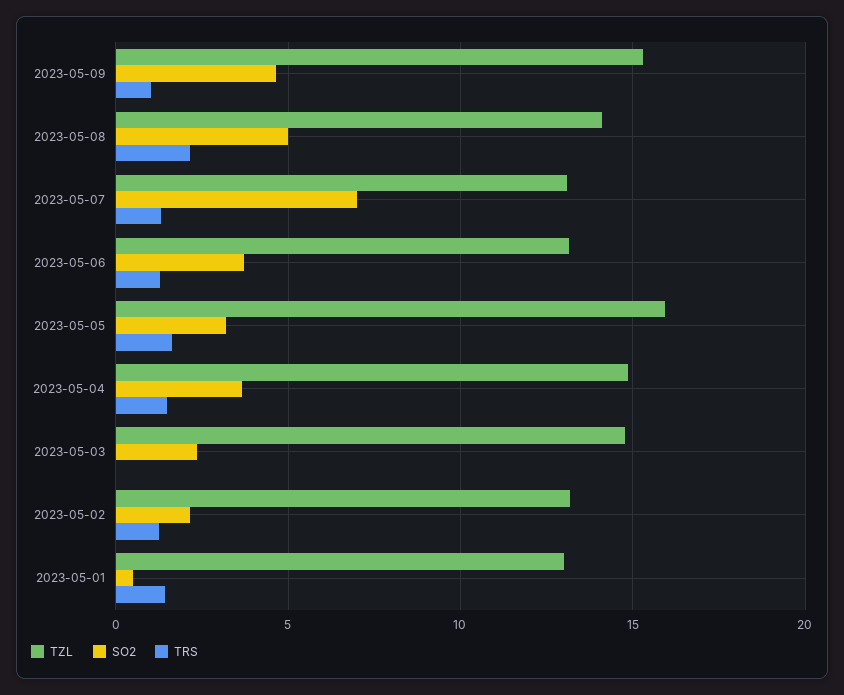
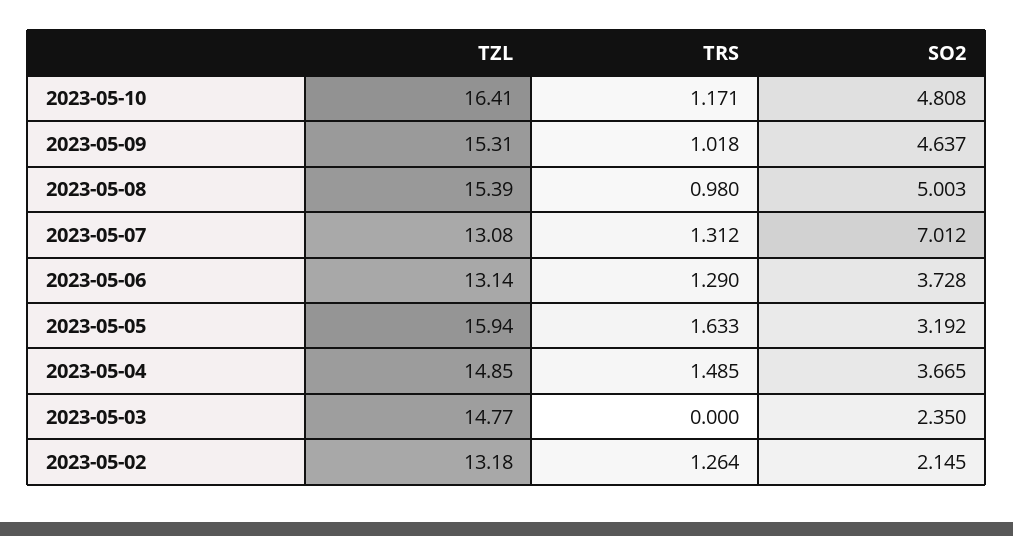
TZL, 2023-05-08: 14 -> 15.39
TRS, 2023-05-08: 2 -> 0.98
TZL, 2023-05-01: 13 -> none
SO2, 2023-05-01: 0.5 -> none
TRS, 2023-05-01: 1.5 -> none
TZL, 2023-05-10: none -> 16.41
TRS, 2023-05-10: none -> 1.171
SO2, 2023-05-10: none -> 4.808

